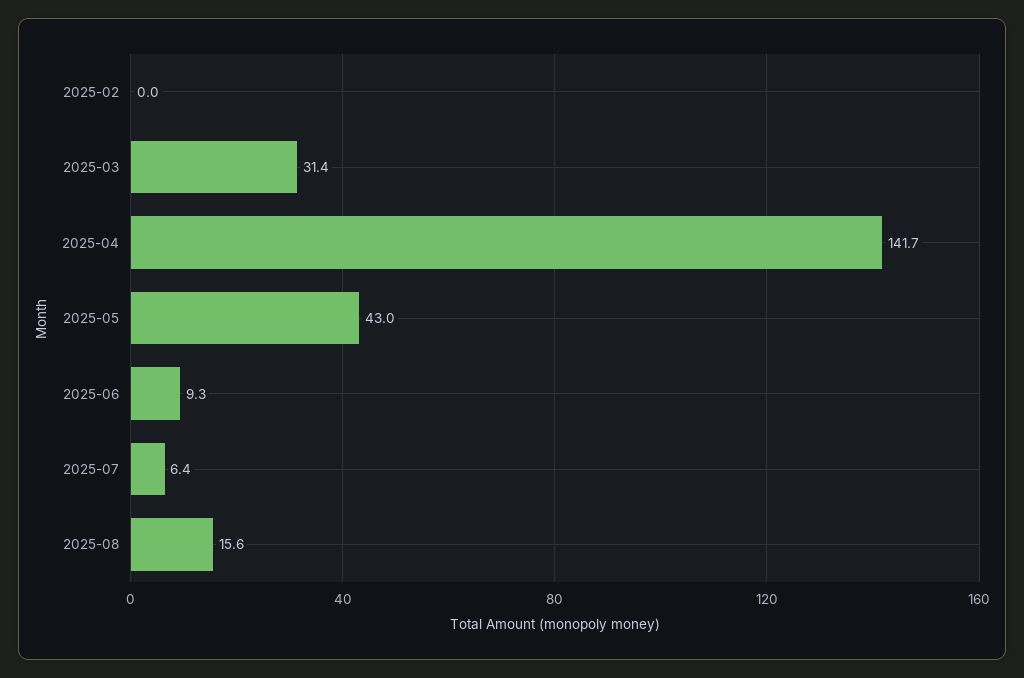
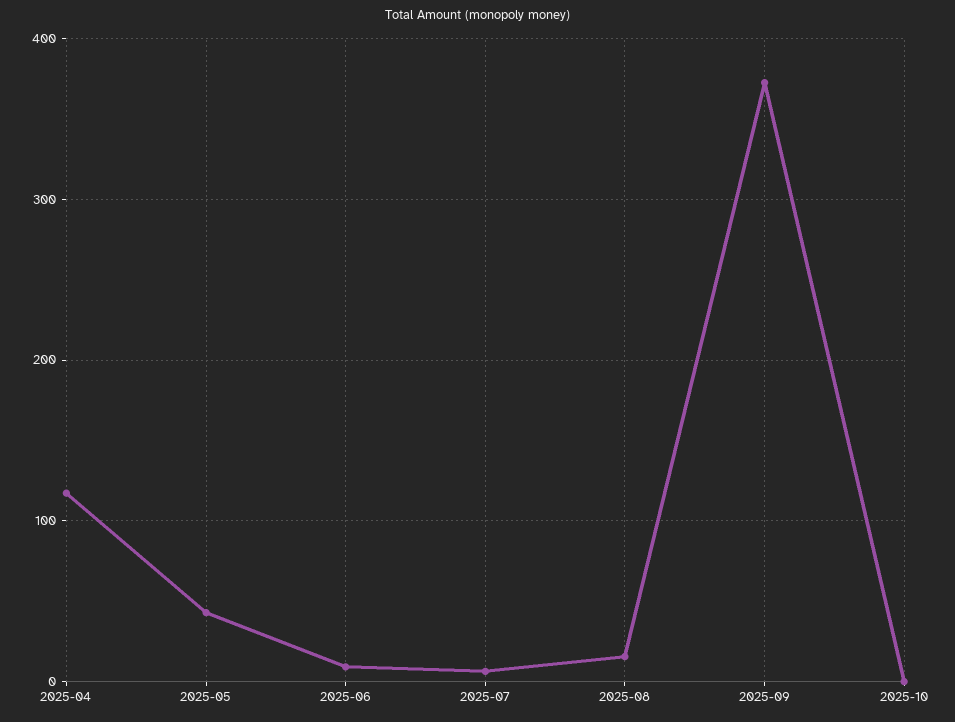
2025-02: 0 -> none
2025-03: 31.4 -> none
2025-04: 141.7 -> 120
2025-09: none -> 370
2025-10: none -> 0

